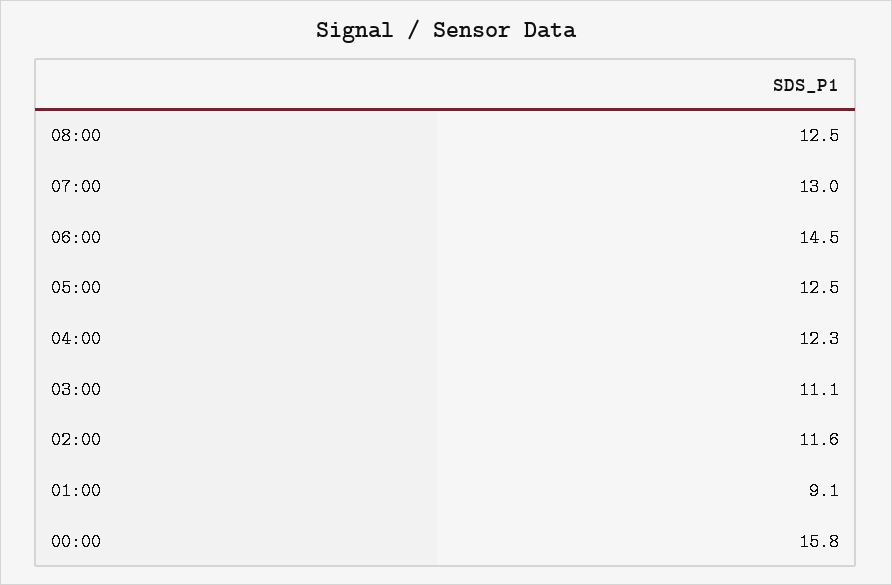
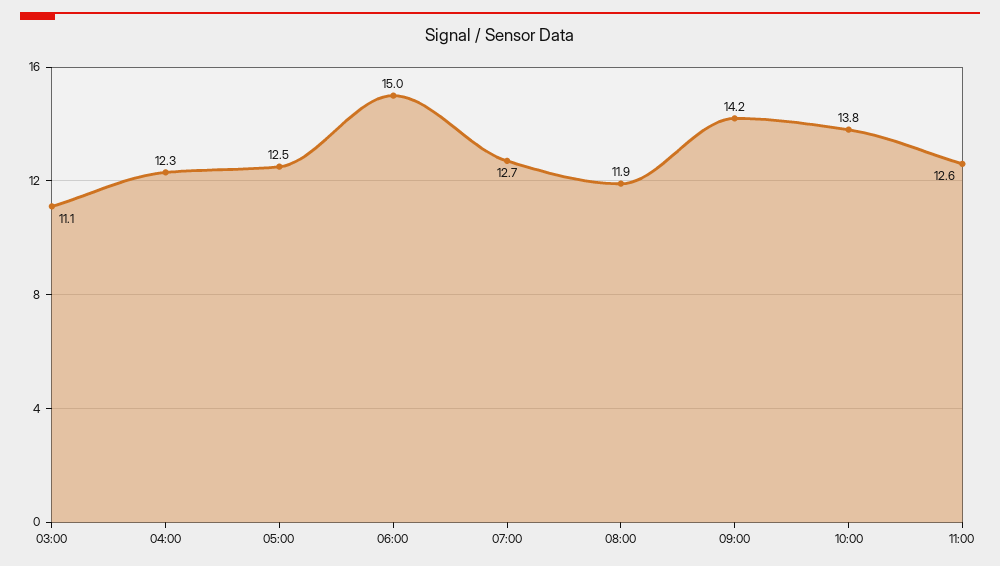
08:00: 12.5 -> 11.9
07:00: 13 -> 12.7
06:00: 14.5 -> 15
02:00: 11.6 -> none
01:00: 9.1 -> none
00:00: 15.8 -> none
09:00: none -> 14.2
10:00: none -> 13.8
11:00: none -> 12.6

